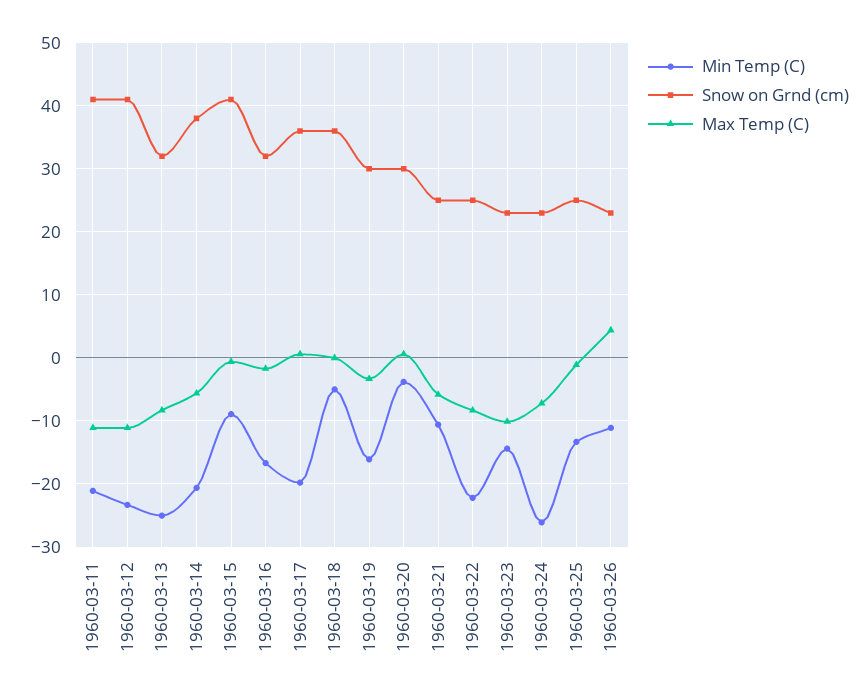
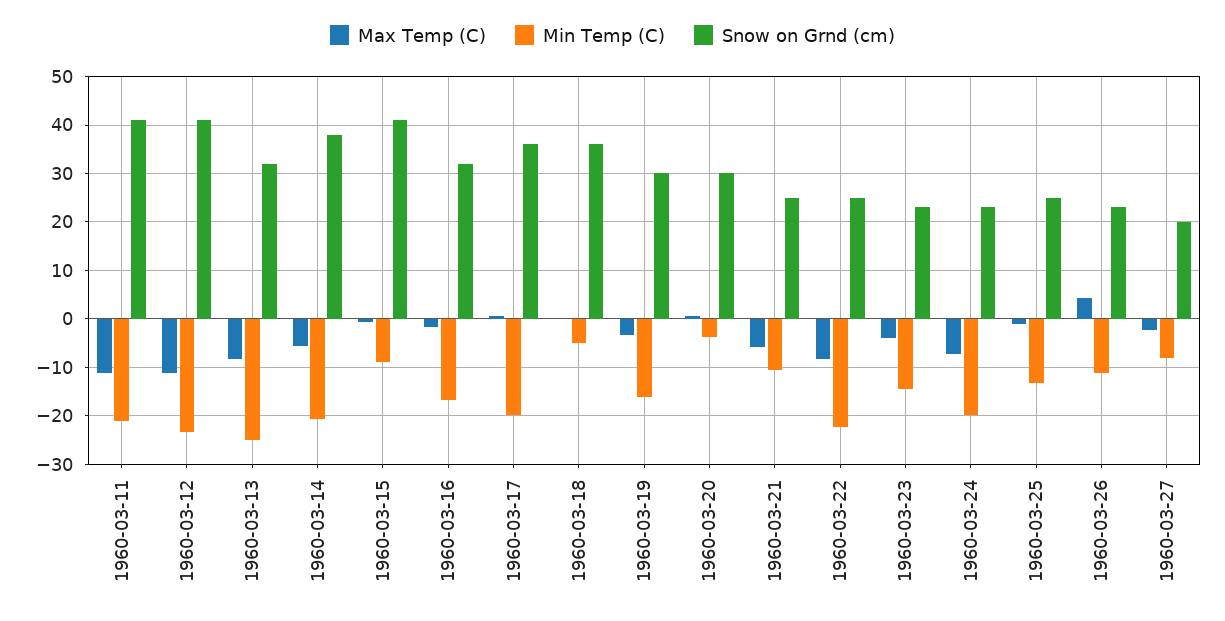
Max Temp (C), 1960-03-23: -10 -> -4
Min Temp (C), 1960-03-24: -26 -> -20
Max Temp (C), 1960-03-27: none -> -2
Min Temp (C), 1960-03-27: none -> -8
Snow on Grnd (cm), 1960-03-27: none -> 20

